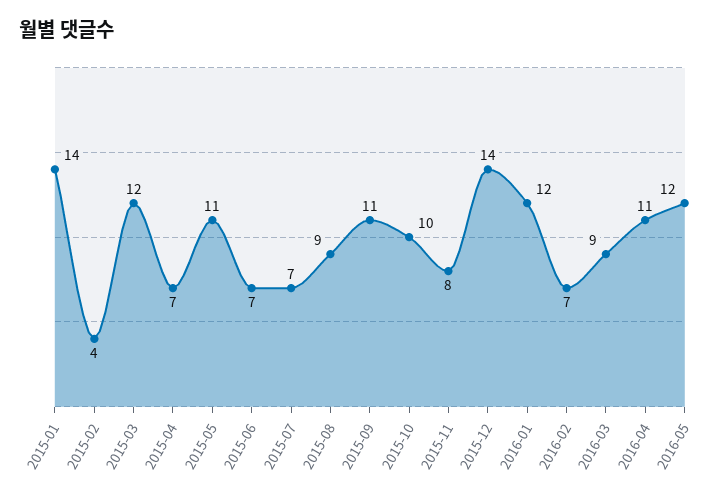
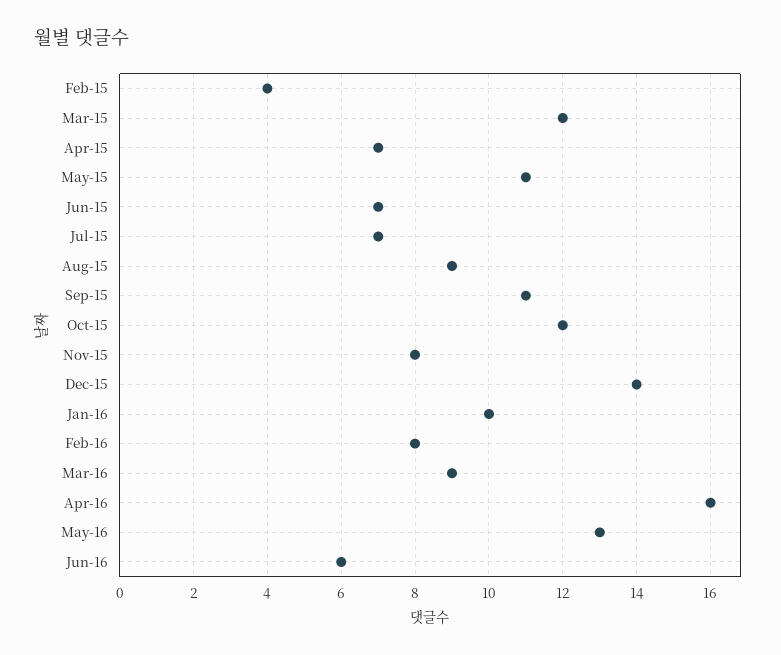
2015-01: 14 -> none
2015-10: 10 -> 12
2016-01: 12 -> 10
2016-02: 7 -> 8
2016-04: 11 -> 16
2016-05: 12 -> 13
Jun-16: none -> 6

